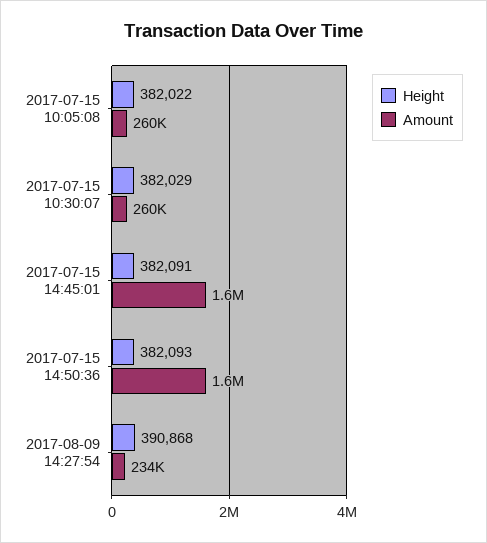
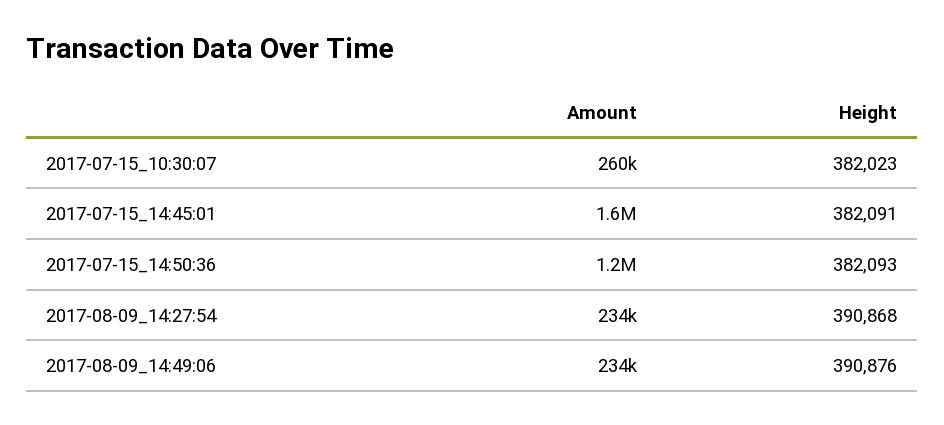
Height, 2017-07-15 10:05:08: 382022 -> none
Amount, 2017-07-15 10:05:08: 260000 -> none
Height, 2017-07-15 10:30:07: 382029 -> 382023
Amount, 2017-07-15 14:50:36: 1600000 -> 1200000
Amount, 2017-08-09_14:49:06: none -> 234000
Height, 2017-08-09_14:49:06: none -> 390876

